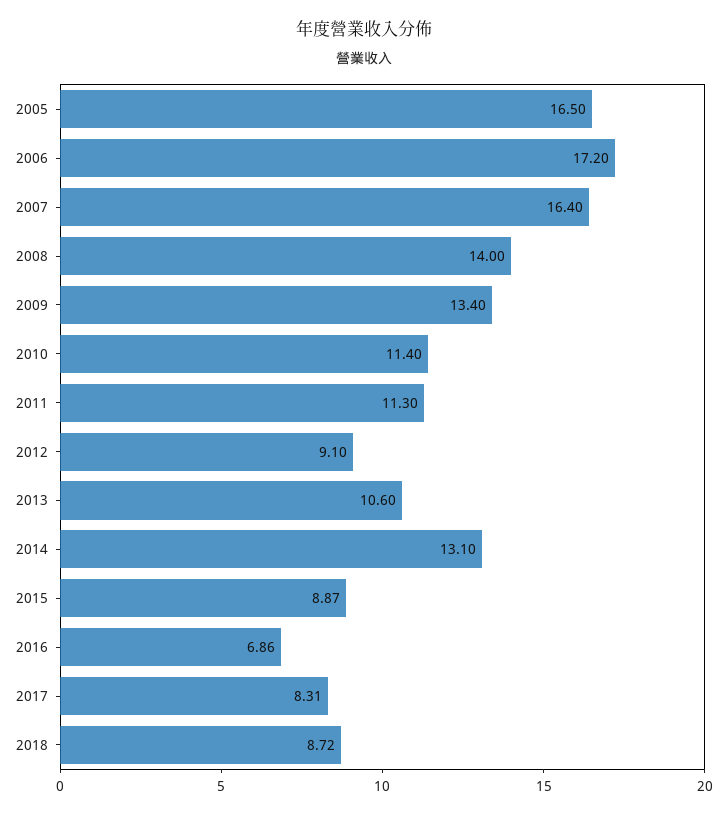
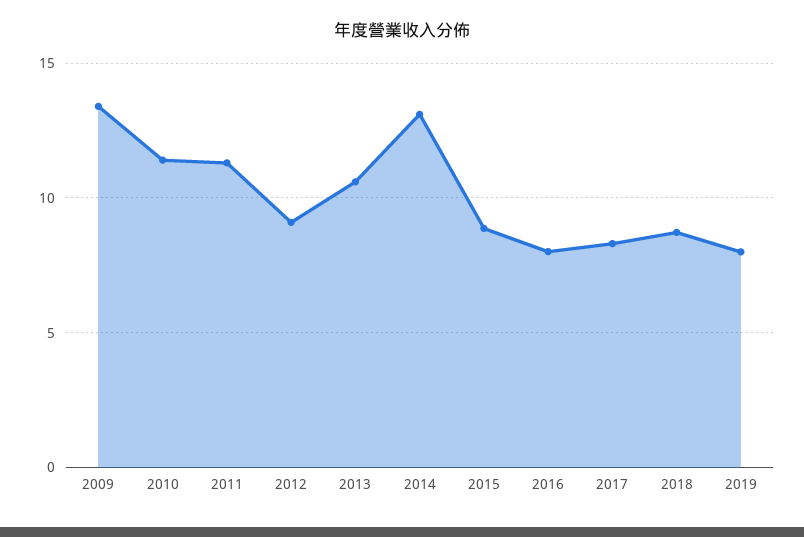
2005: 16.5 -> none
2006: 17.2 -> none
2007: 16.4 -> none
2008: 14 -> none
2016: 6.86 -> 8
2019: none -> 8

